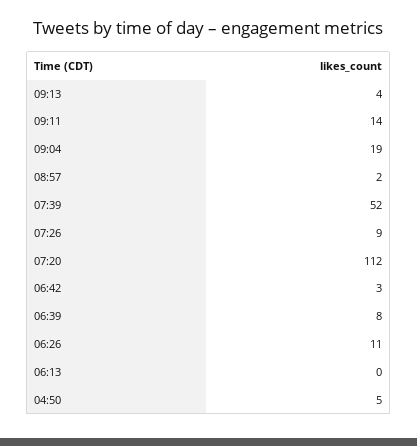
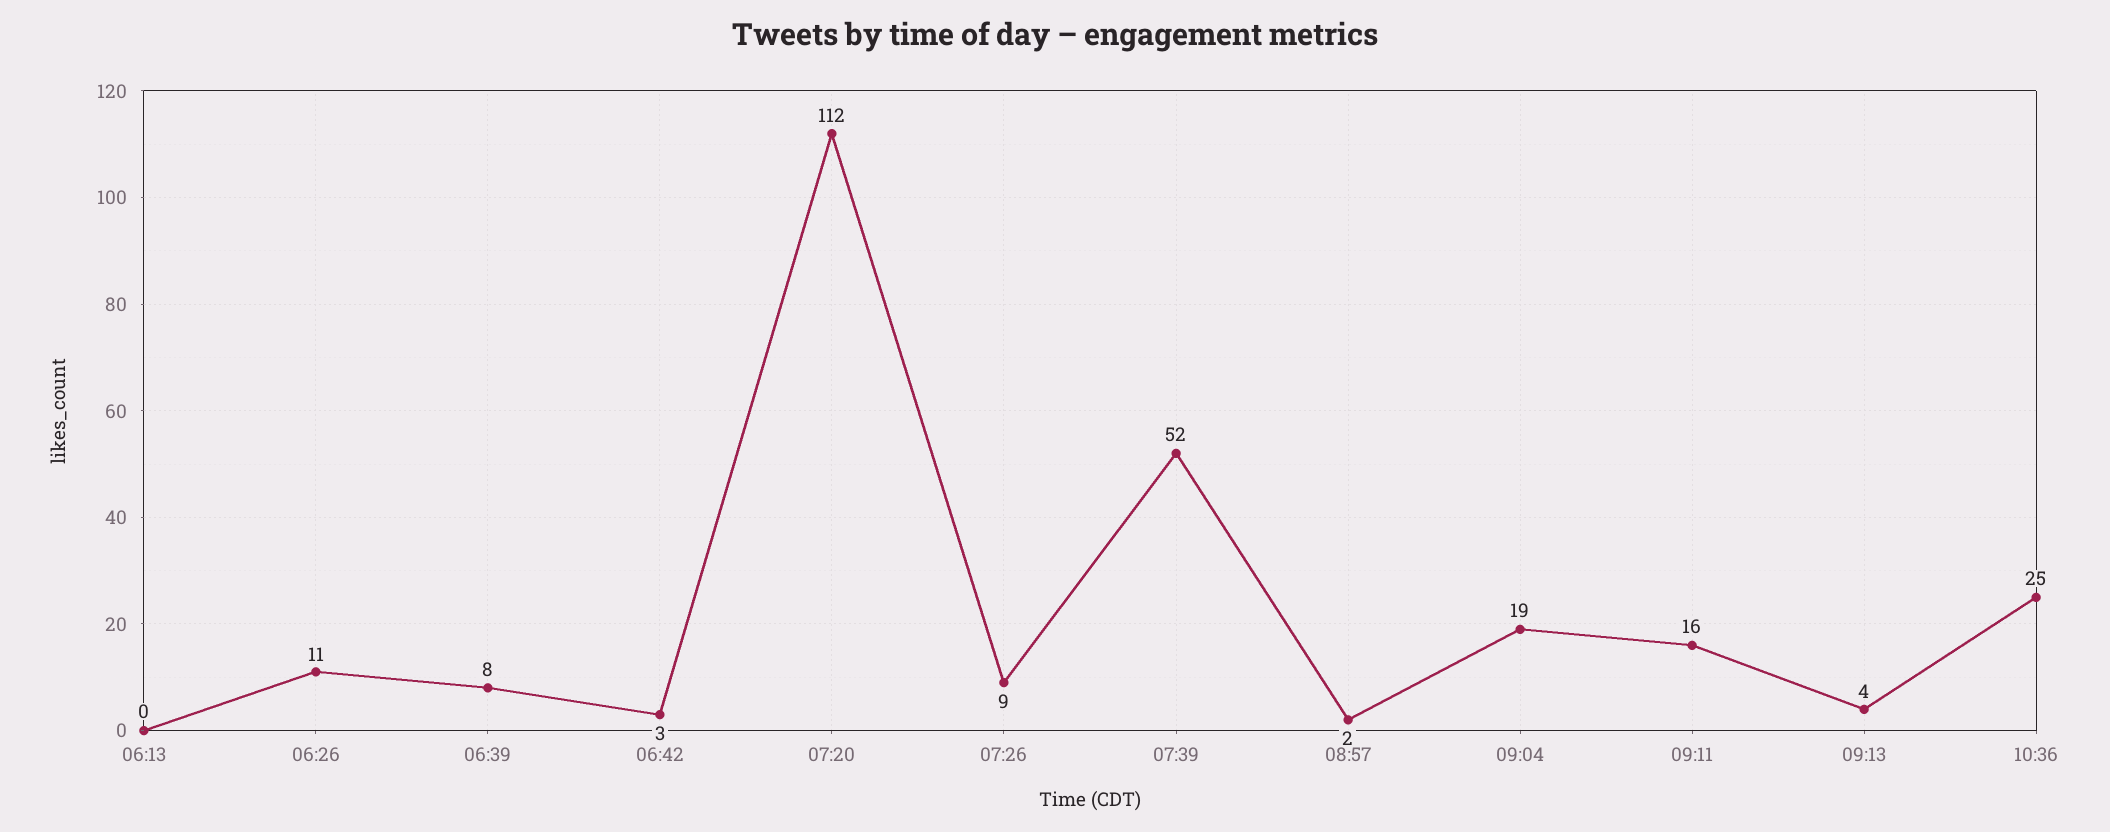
09:11: 14 -> 16
04:50: 5 -> none
10:36: none -> 25

